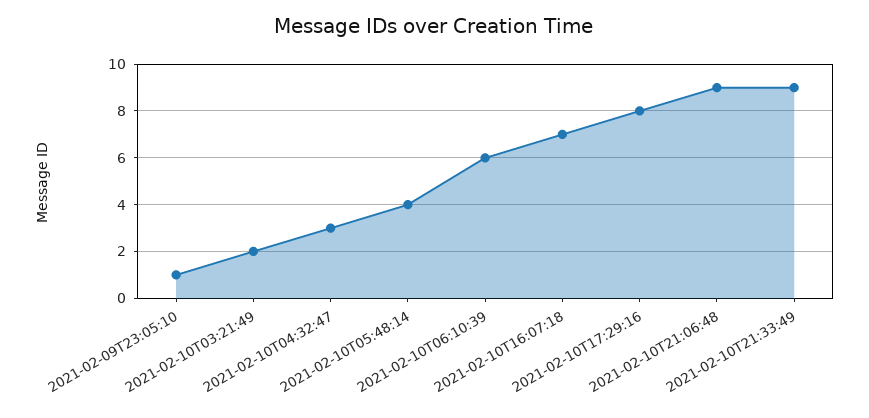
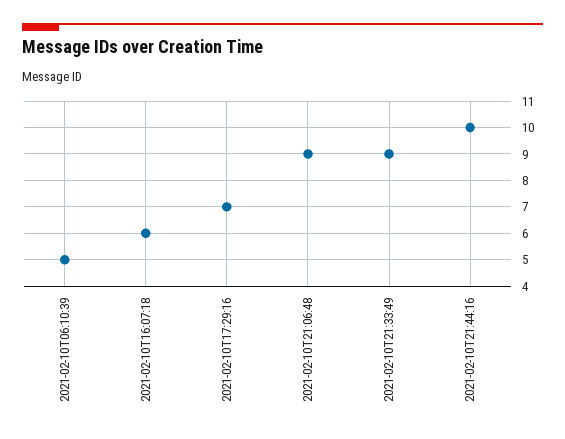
2021-02-09T23:05:10: 1 -> none
2021-02-10T03:21:49: 2 -> none
2021-02-10T04:32:47: 3 -> none
2021-02-10T05:48:14: 4 -> none
2021-02-10T06:10:39: 6 -> 5
2021-02-10T16:07:18: 7 -> 6
2021-02-10T17:29:16: 8 -> 7
2021-02-10T21:44:16: none -> 10

